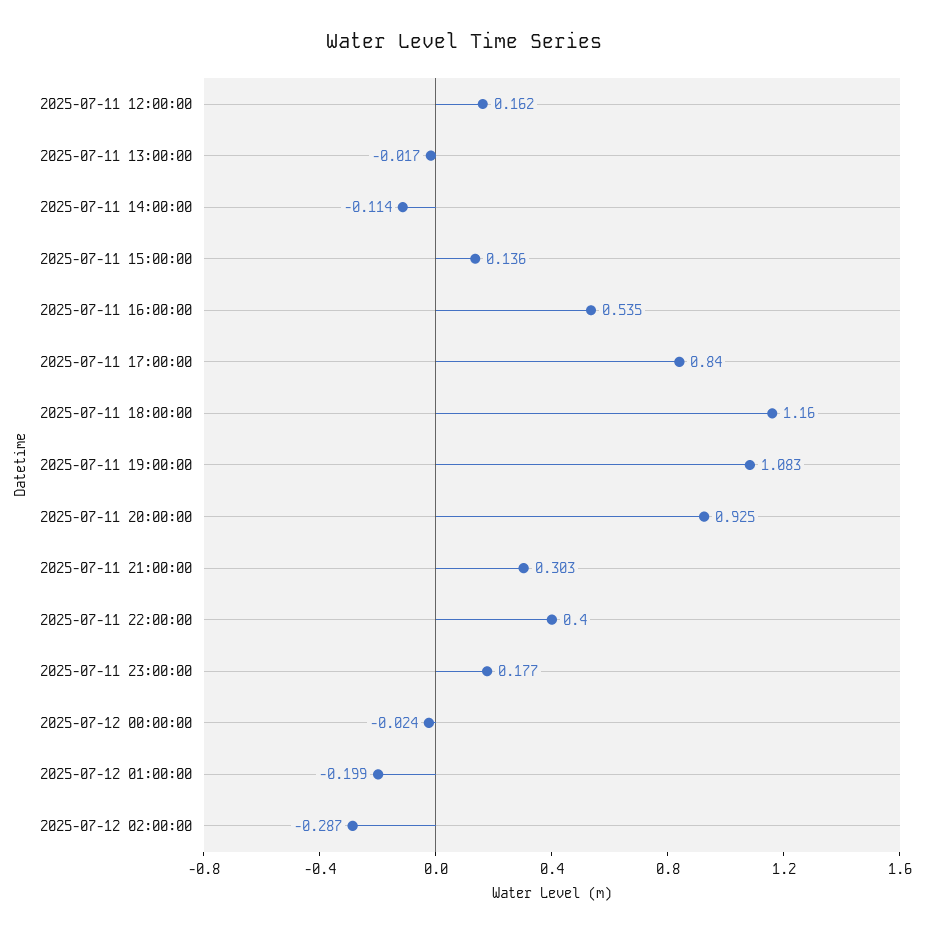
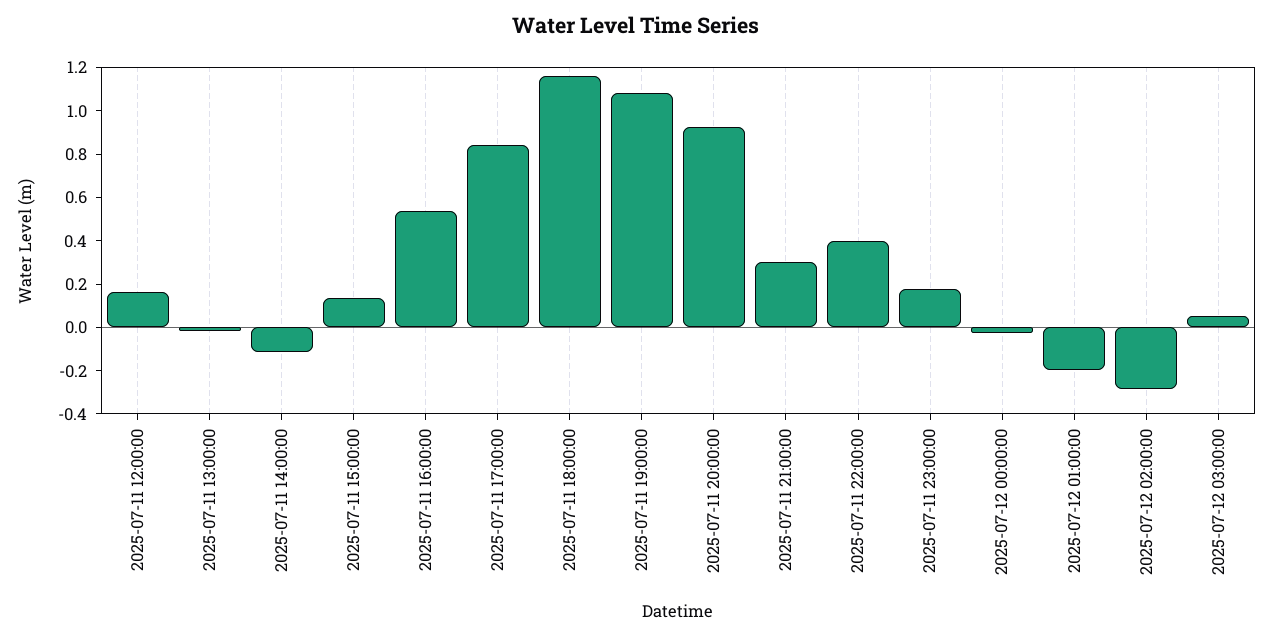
2025-07-12 03:00:00: none -> 0.05

